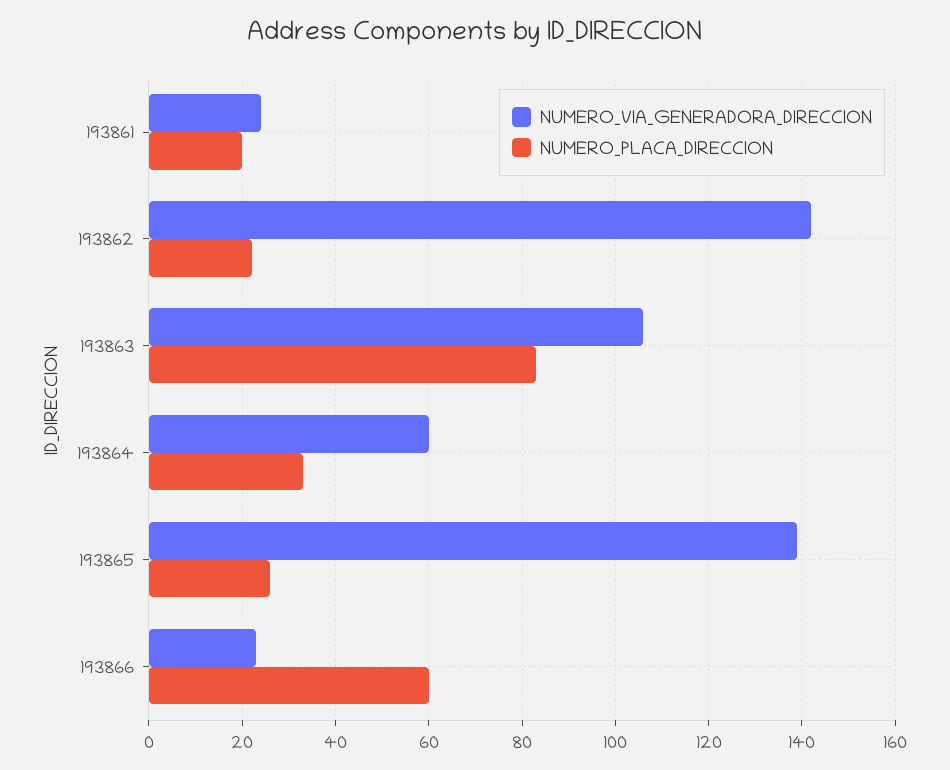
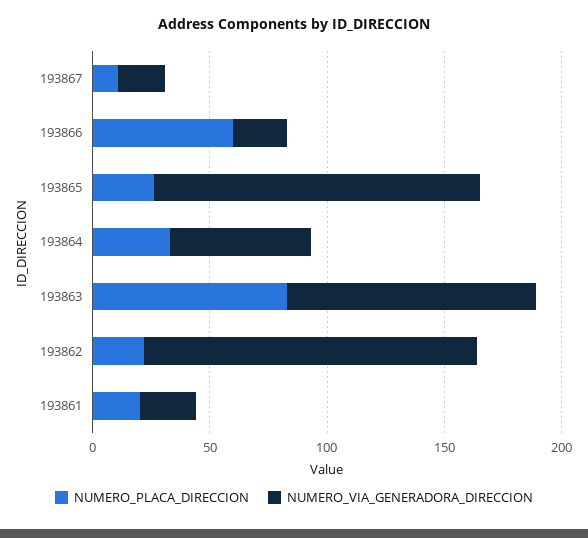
NUMERO_PLACA_DIRECCION, 193867: none -> 10
NUMERO_VIA_GENERADORA_DIRECCION, 193867: none -> 20

